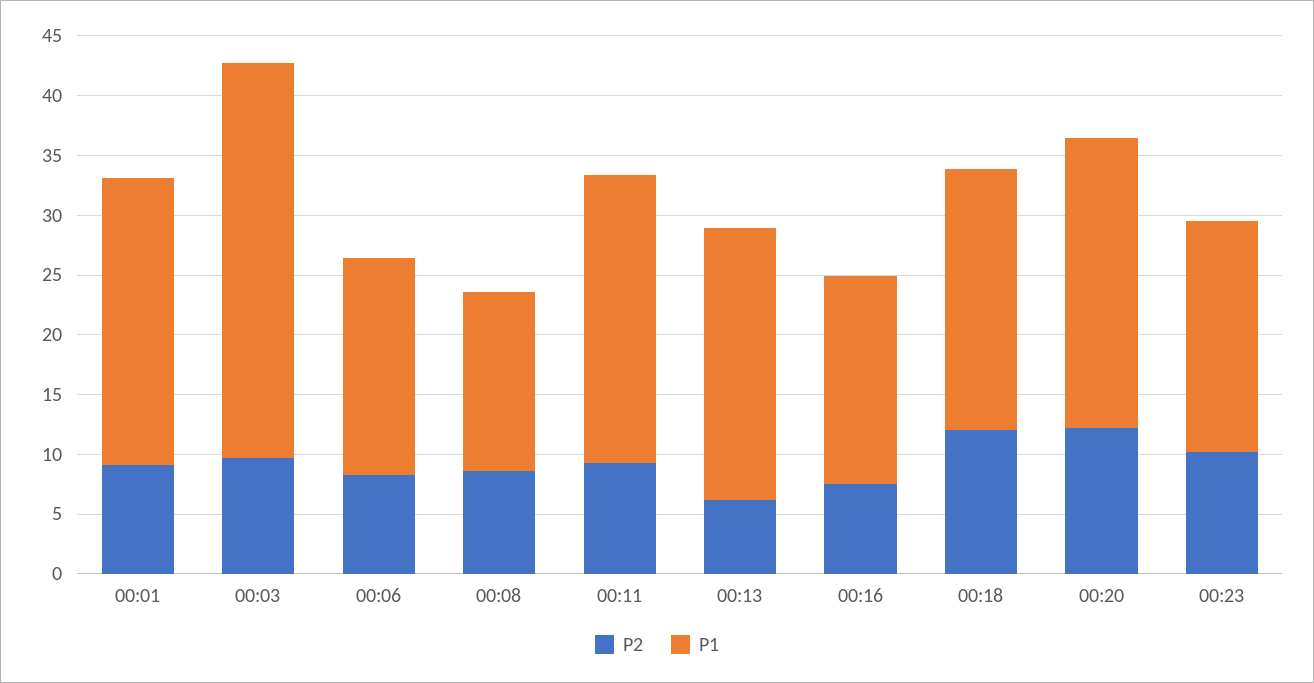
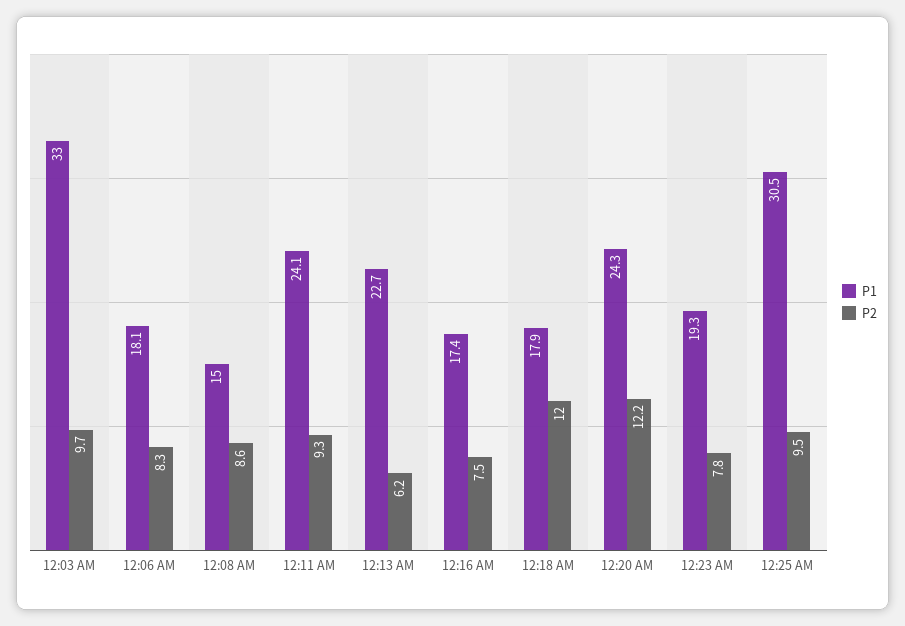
P2, 00:01: 9 -> none
P1, 00:01: 24 -> none
P1, 00:18: 22 -> 17.9
P2, 00:23: 10 -> 7.8
P1, 12:25 AM: none -> 30.5
P2, 12:25 AM: none -> 9.5

